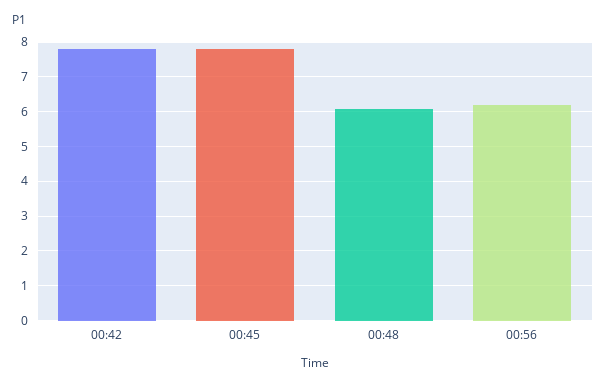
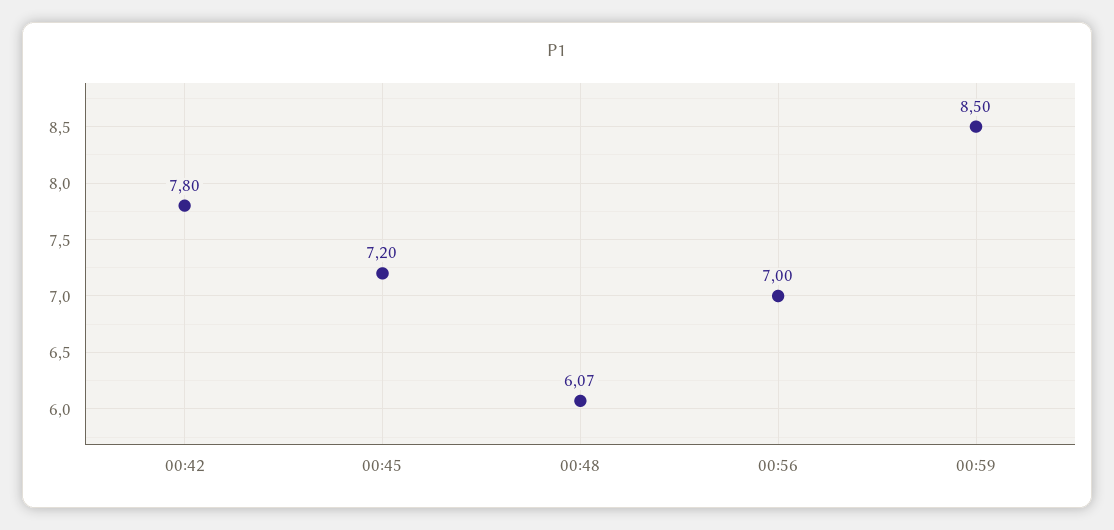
00:45: 7.8 -> 7.2
00:56: 6.2 -> 7
00:59: none -> 8.5

